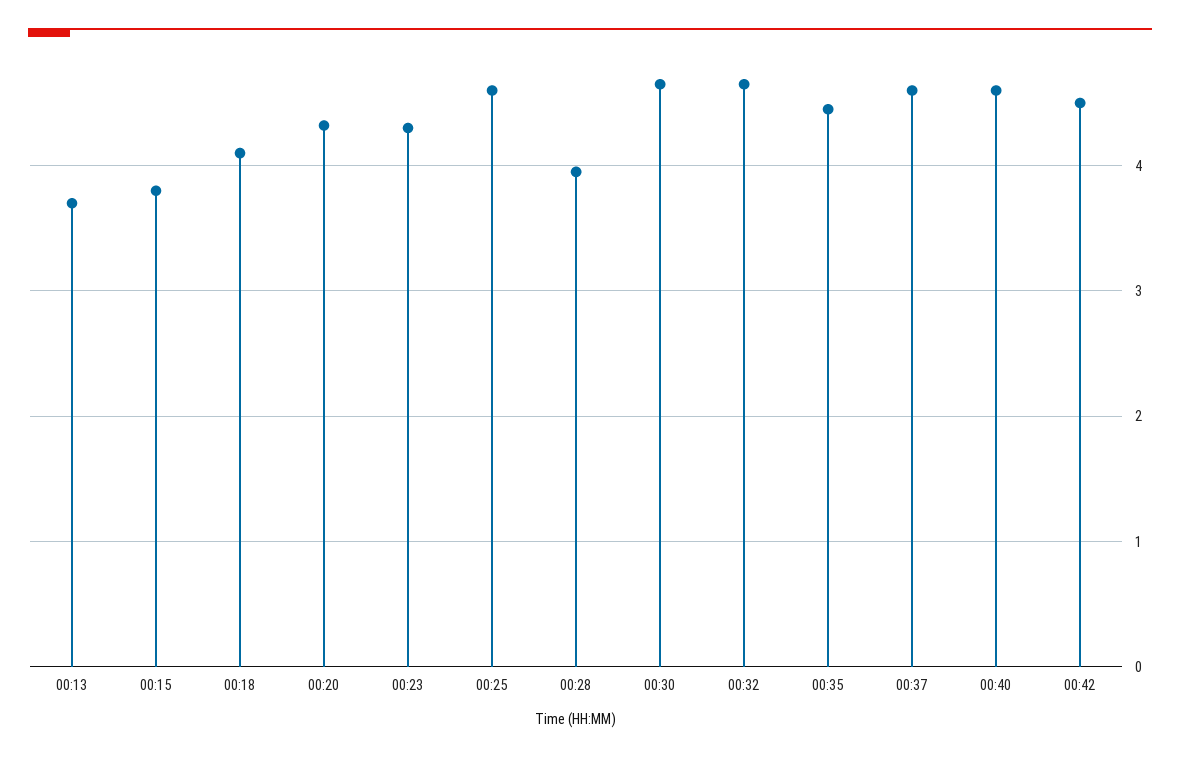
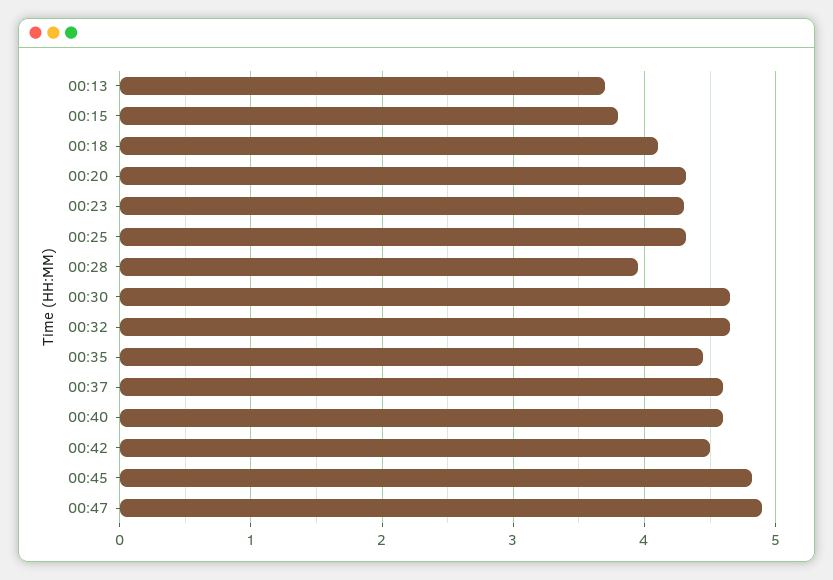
00:25: 4.6 -> 4.3
00:45: none -> 4.8
00:47: none -> 4.9

